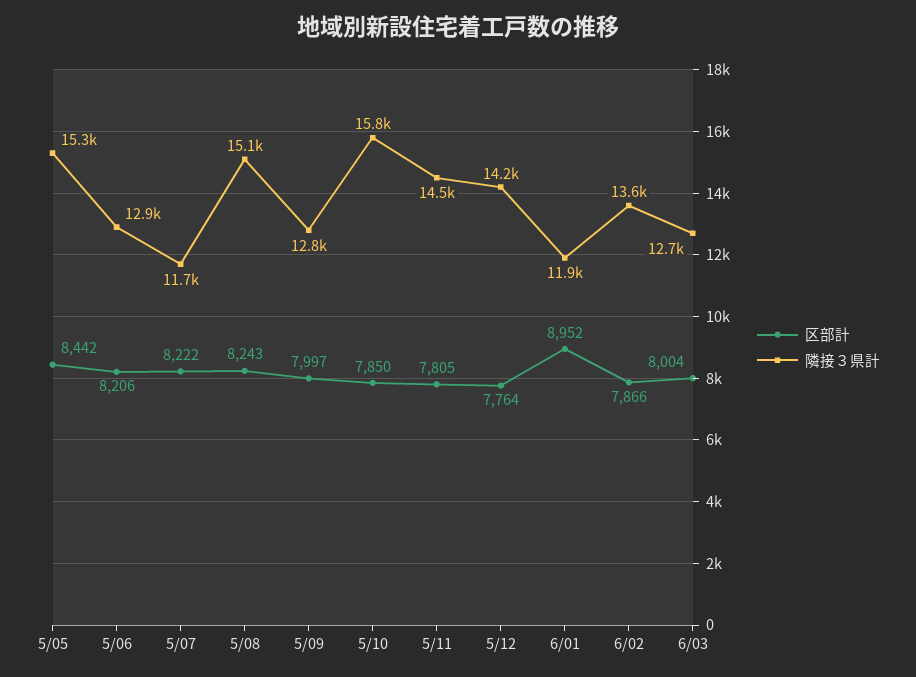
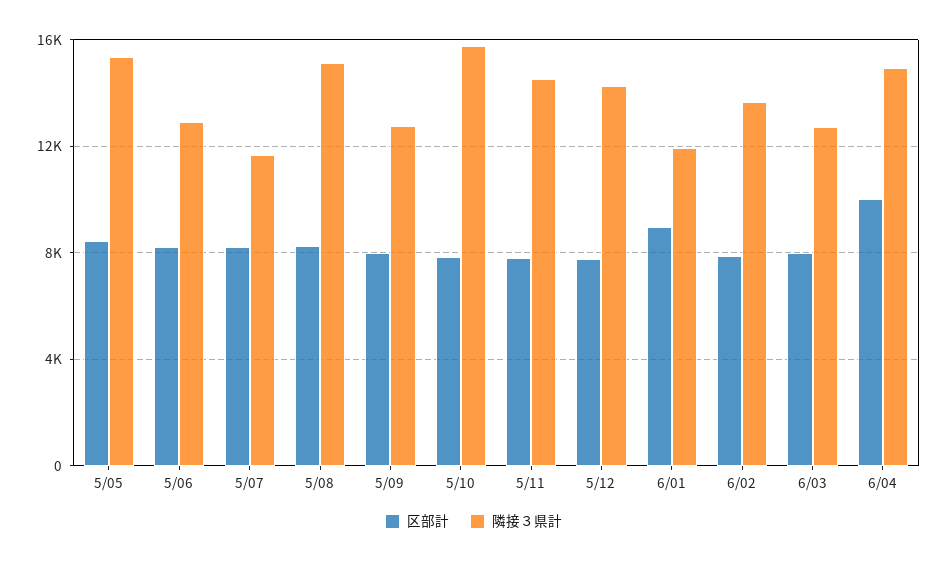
区部計, 6/04: none -> 10000
隣接３県計, 6/04: none -> 15000

